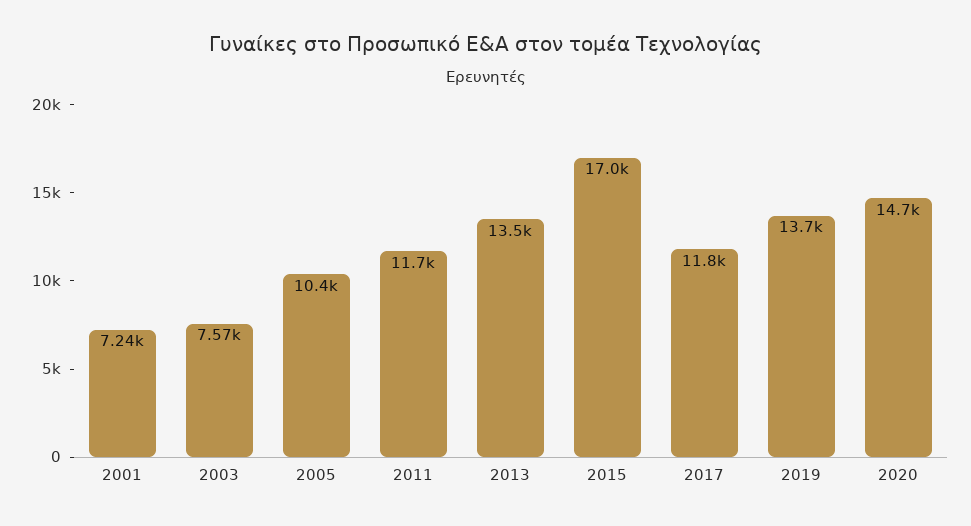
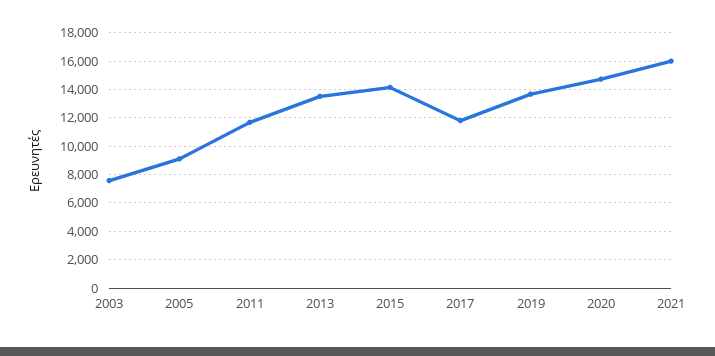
2001: 7240 -> none
2005: 10400 -> 9000
2015: 17000 -> 14000
2021: none -> 16000

